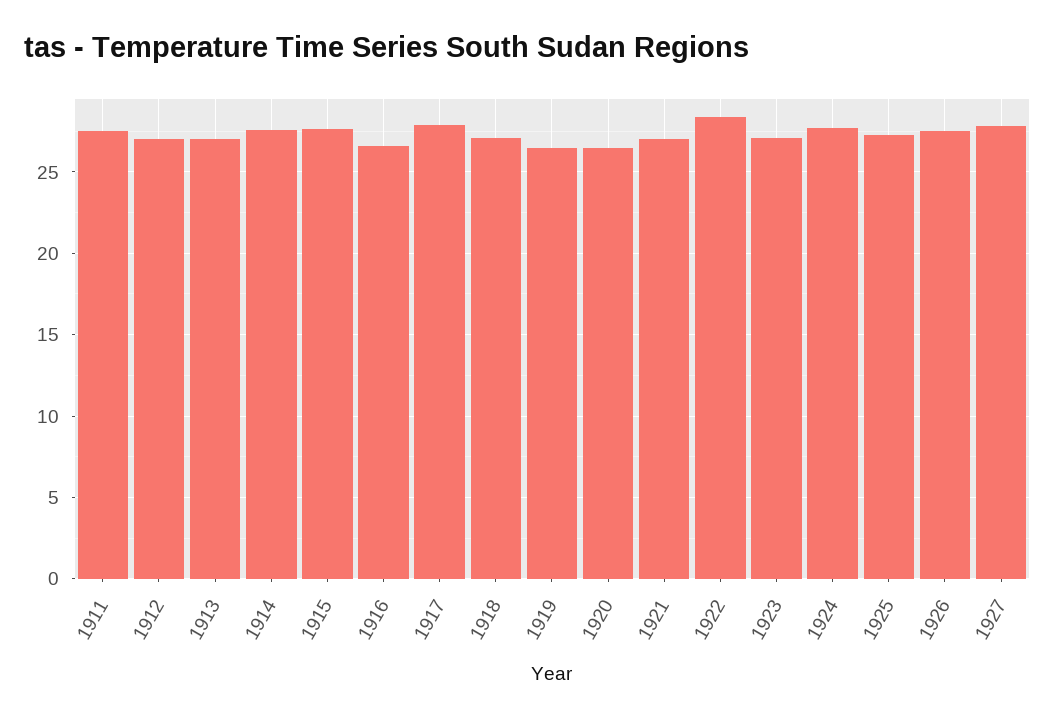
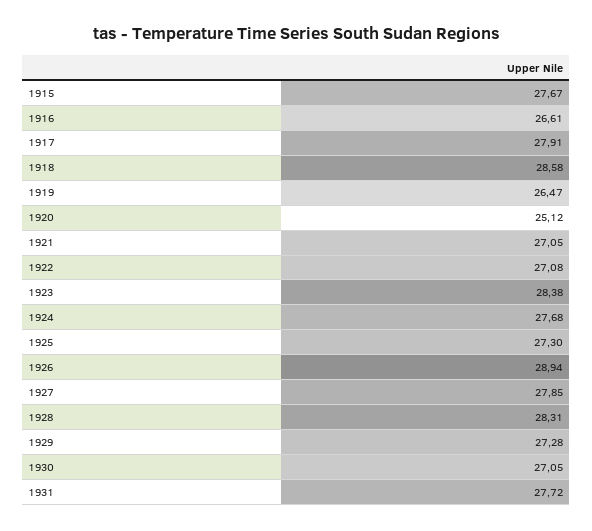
1911: 27.5 -> none
1912: 27 -> none
1913: 27 -> none
1914: 27.5 -> none
1918: 27 -> 28.58
1920: 26.5 -> 25.12
1922: 28.5 -> 27.08
1923: 27 -> 28.38
1926: 27.5 -> 28.94
1928: none -> 28.31
1929: none -> 27.28
1930: none -> 27.05
1931: none -> 27.72

